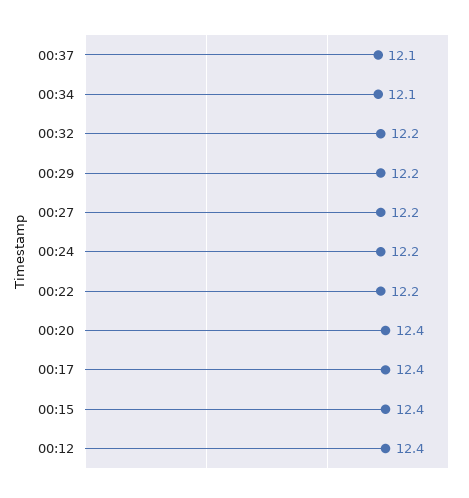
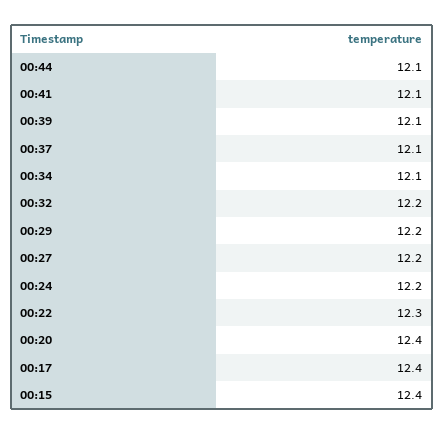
00:22: 12.2 -> 12.3
00:12: 12.4 -> none
00:44: none -> 12.1
00:41: none -> 12.1
00:39: none -> 12.1

